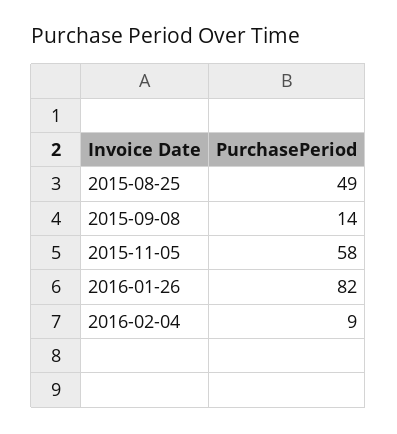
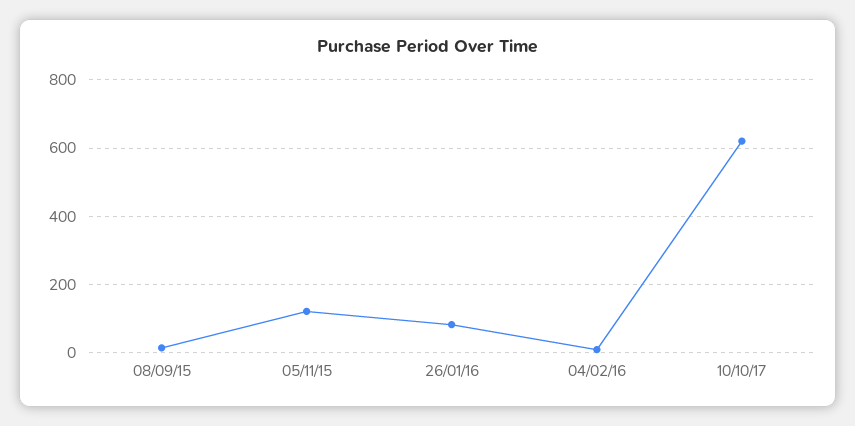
2015-08-25: 49 -> none
2015-11-05: 58 -> 120
10/10/17: none -> 620

